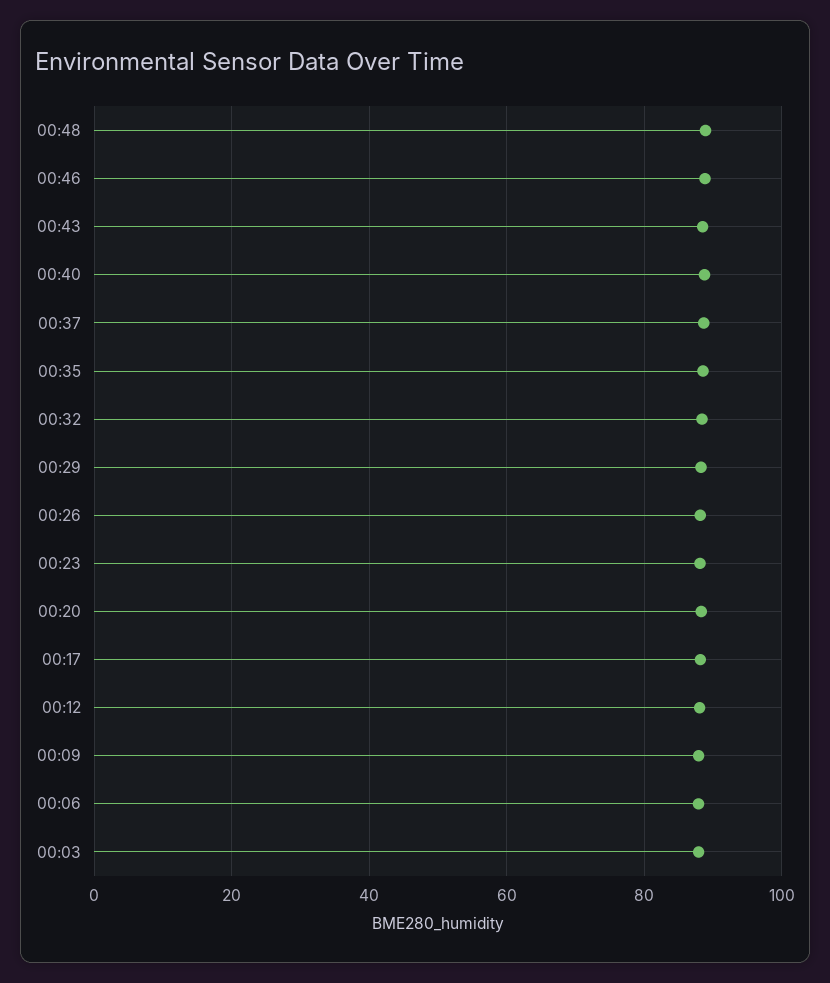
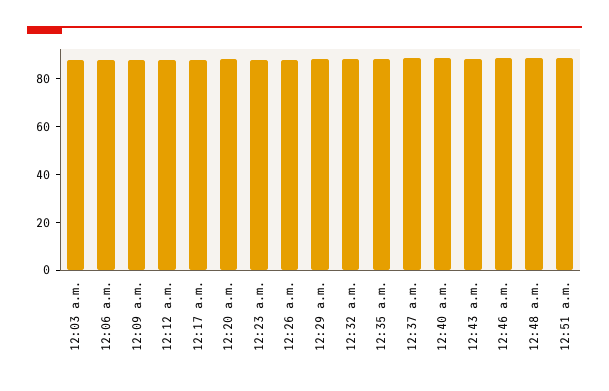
12:51 a.m.: none -> 90

